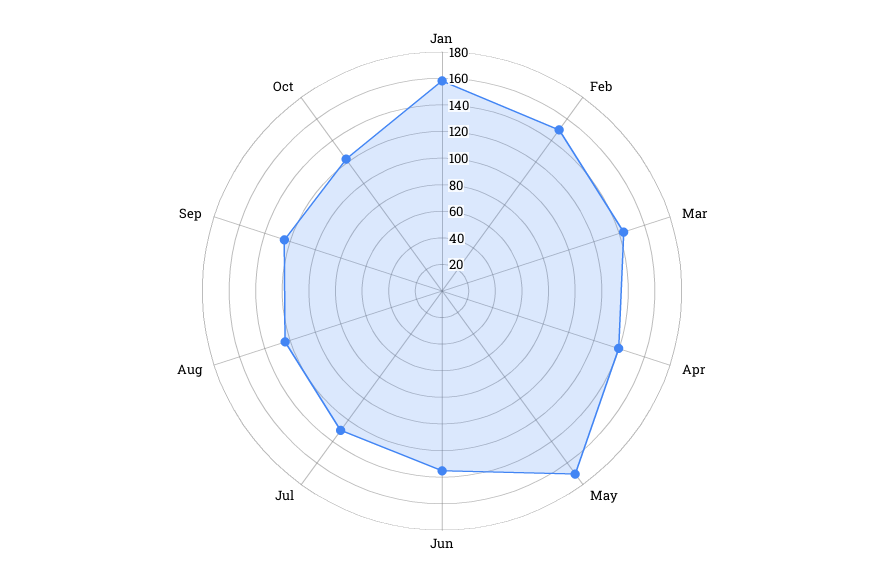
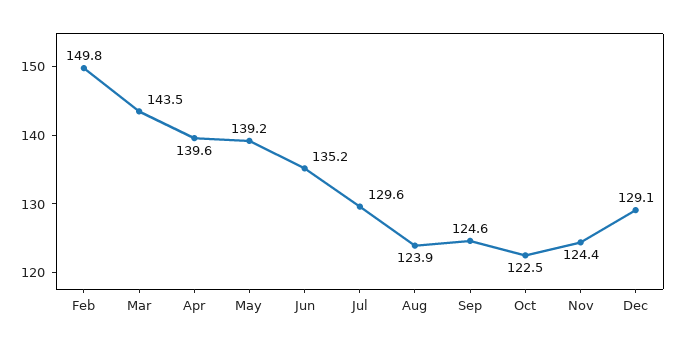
Jan: 160 -> none
May: 170 -> 139.2
Nov: none -> 124.4
Dec: none -> 129.1

